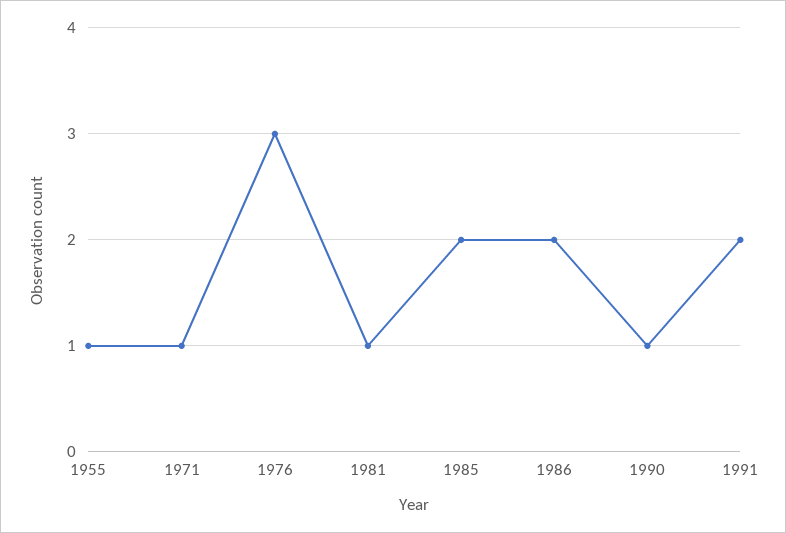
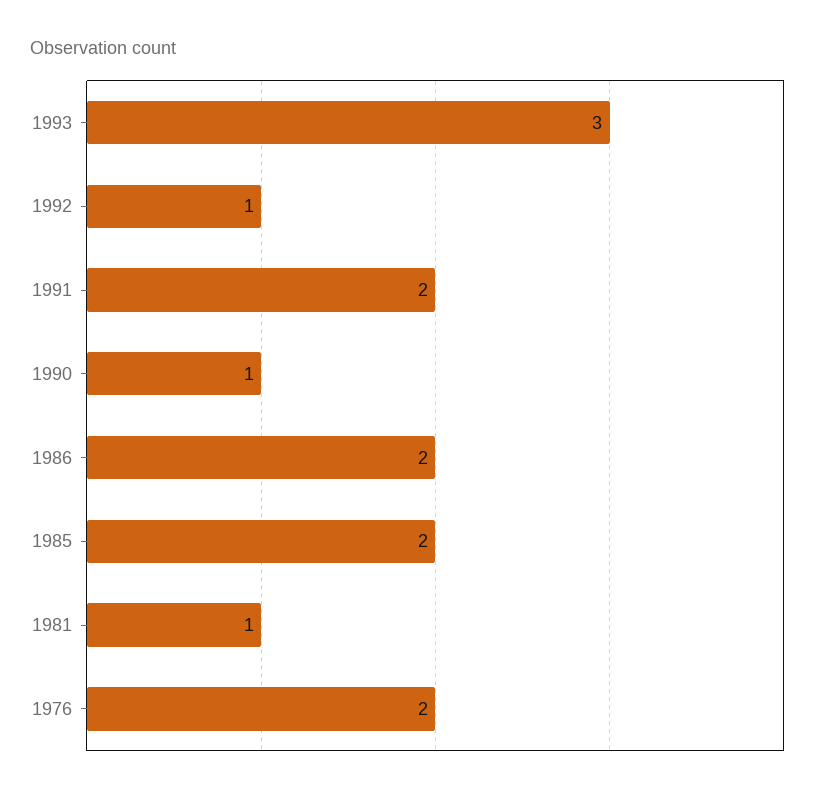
1955: 1 -> none
1971: 1 -> none
1976: 3 -> 2
1993: none -> 3
1992: none -> 1

